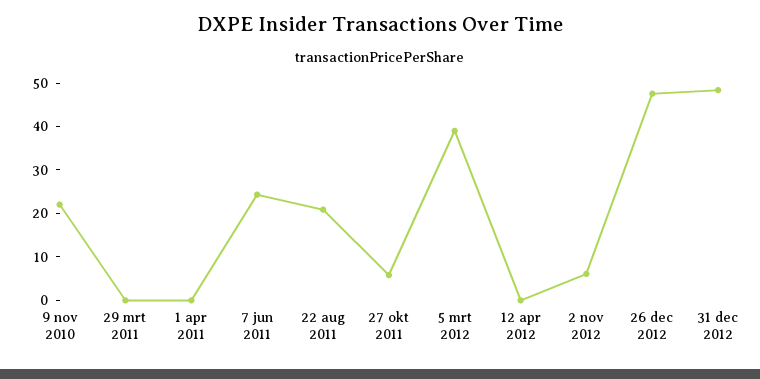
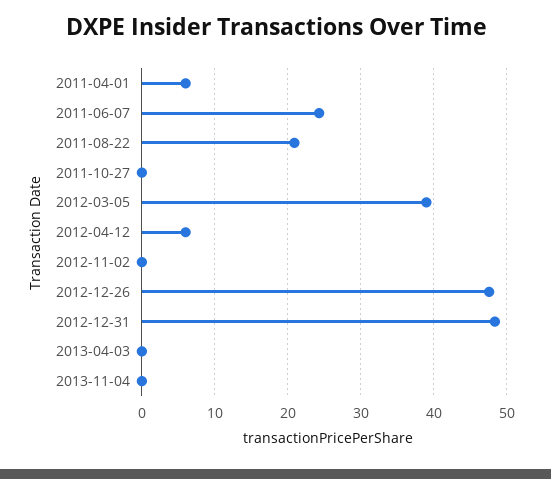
9 nov 2010: 22 -> none
29 mrt 2011: 0 -> none
1 apr 2011: 0 -> 6
27 okt 2011: 6 -> 0
12 apr 2012: 0 -> 6
2 nov 2012: 6 -> 0
2013-04-03: none -> 0
2013-11-04: none -> 0

